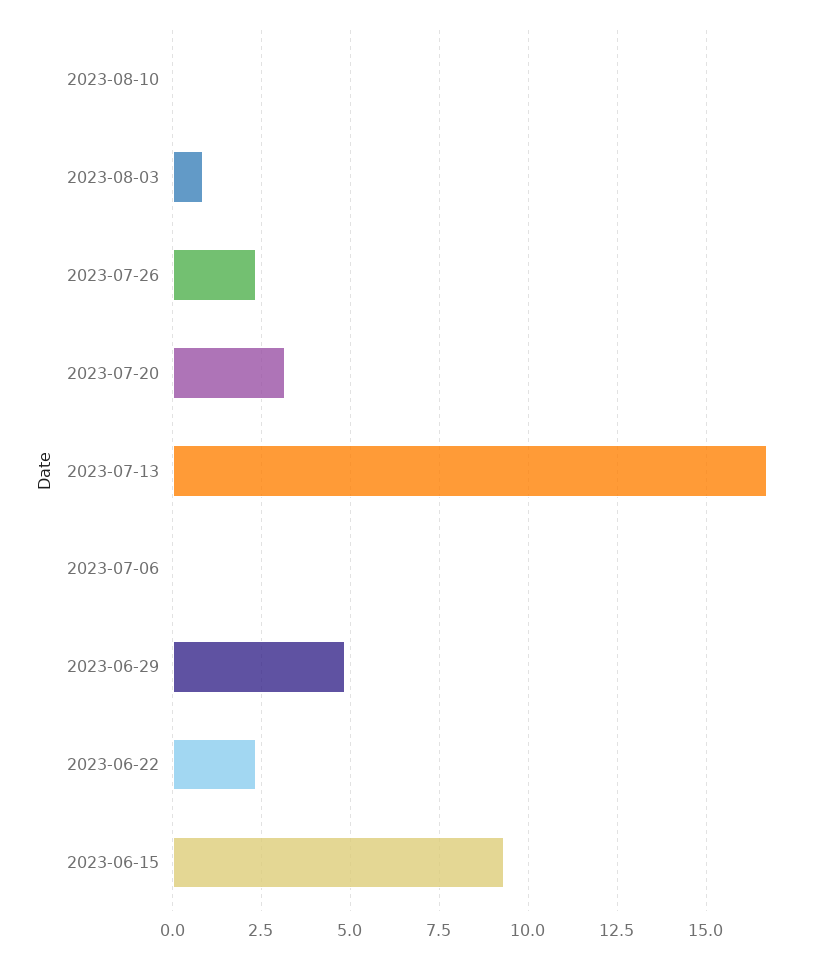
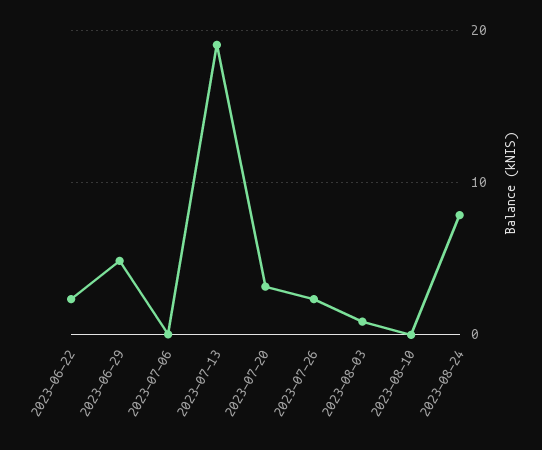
2023-07-13: 16.75 -> 19
2023-06-15: 9.25 -> none
2023-08-24: none -> 8

